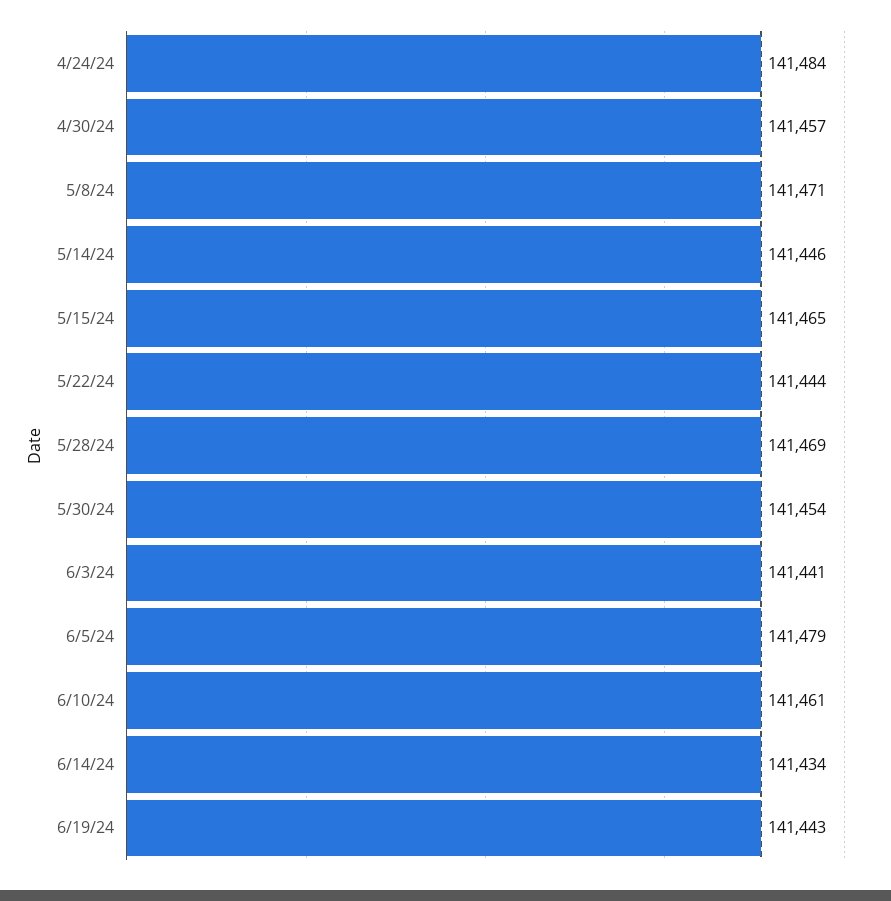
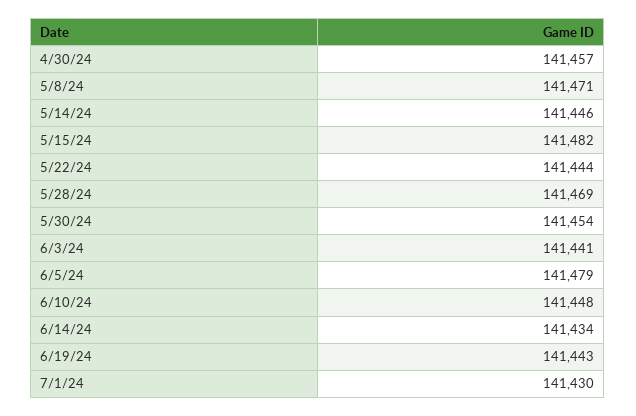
4/24/24: 141484 -> none
5/15/24: 141465 -> 141482
6/10/24: 141461 -> 141448
7/1/24: none -> 141430

